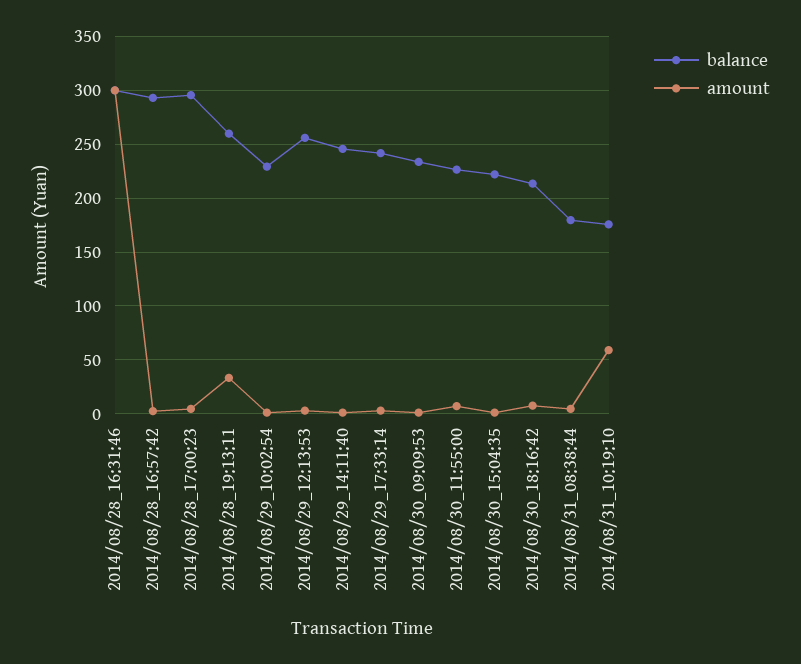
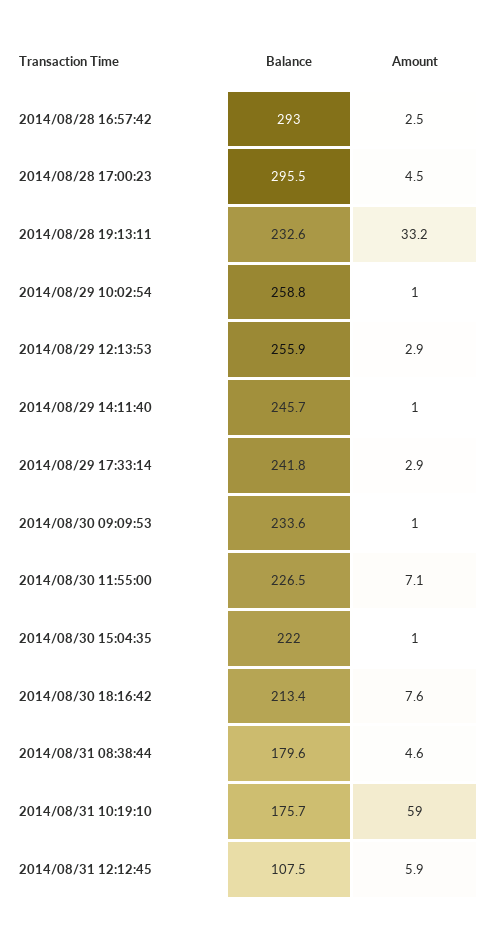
balance, 2014/08/28_16:31:46: 300 -> none
amount, 2014/08/28_16:31:46: 300 -> none
balance, 2014/08/28_19:13:11: 260 -> 232.6
balance, 2014/08/29_10:02:54: 230 -> 258.8
balance, 2014/08/31 12:12:45: none -> 107.5
amount, 2014/08/31 12:12:45: none -> 5.9

